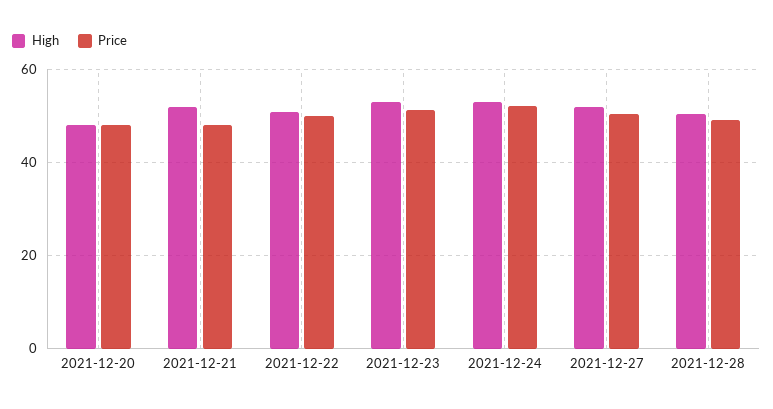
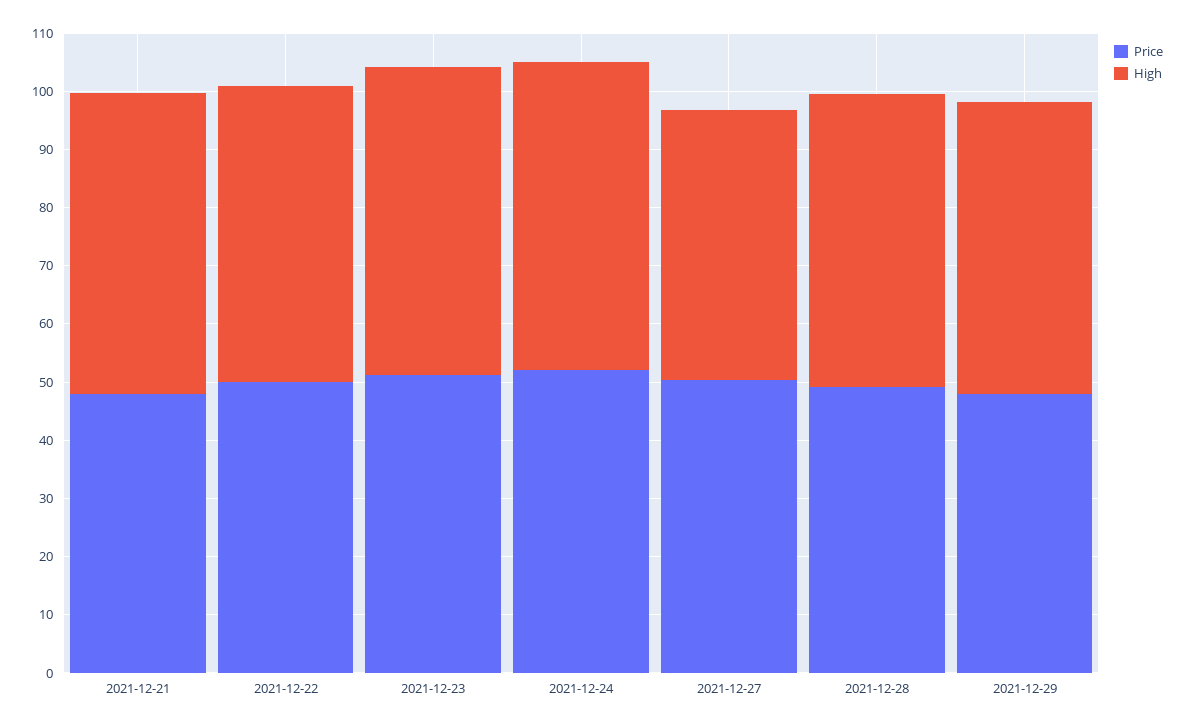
High, 2021-12-20: 48 -> none
Price, 2021-12-20: 48 -> none
High, 2021-12-27: 52 -> 46
Price, 2021-12-29: none -> 48
High, 2021-12-29: none -> 50

